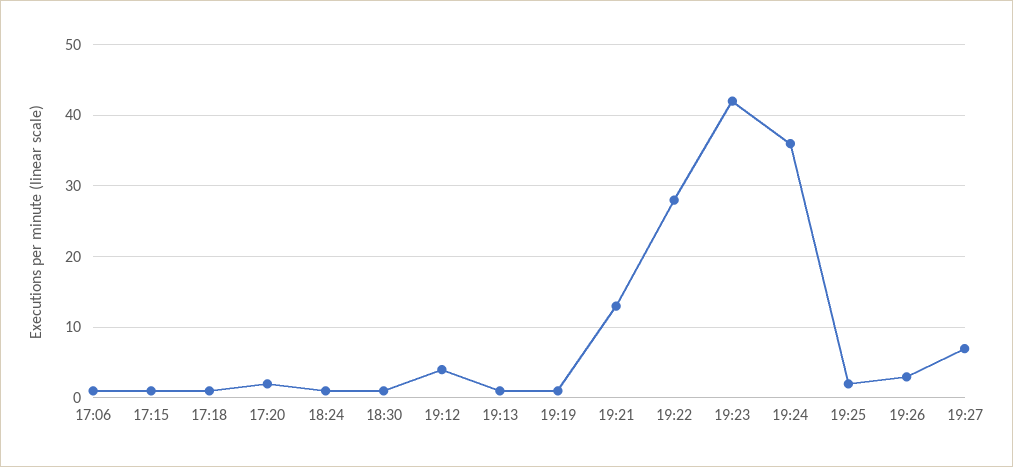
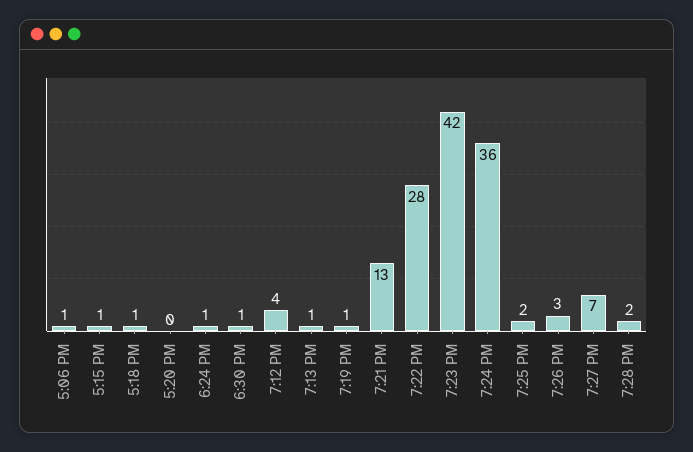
17:20: 2 -> 0
7:28 PM: none -> 2

